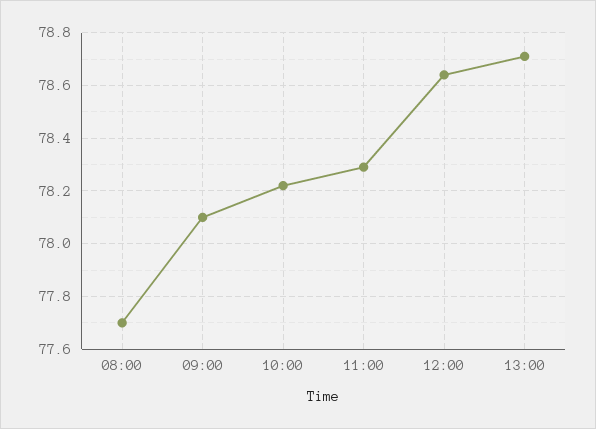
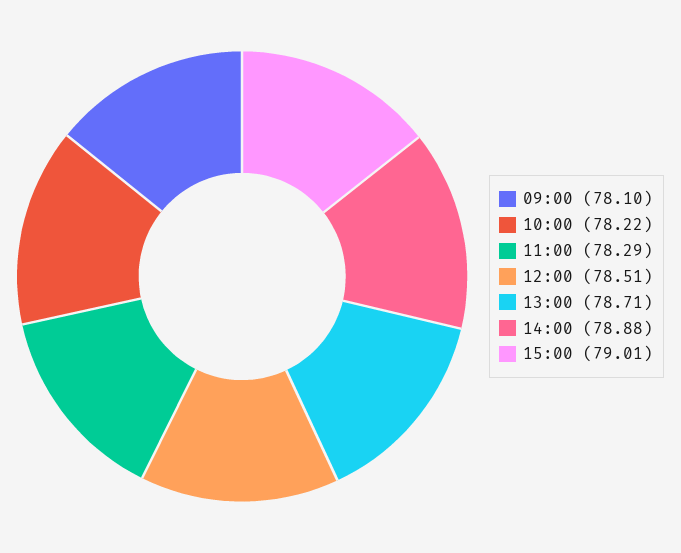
08:00: 77.7 -> none
12:00: 78.65 -> 78.51
14:00: none -> 78.88
15:00: none -> 79.01

